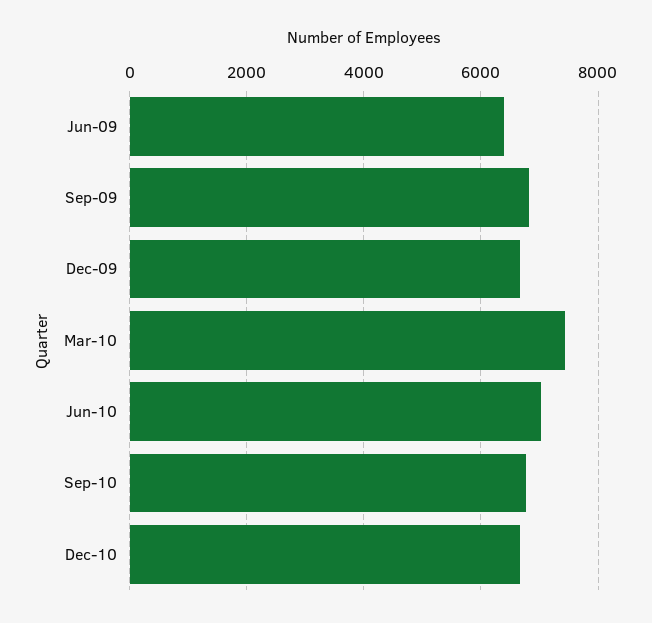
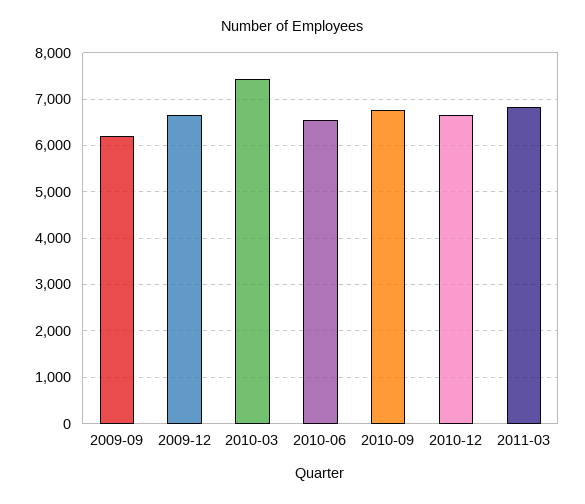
Jun-09: 6400 -> none
Sep-09: 6800 -> 6200
Jun-10: 7000 -> 6600
2011-03: none -> 6800

